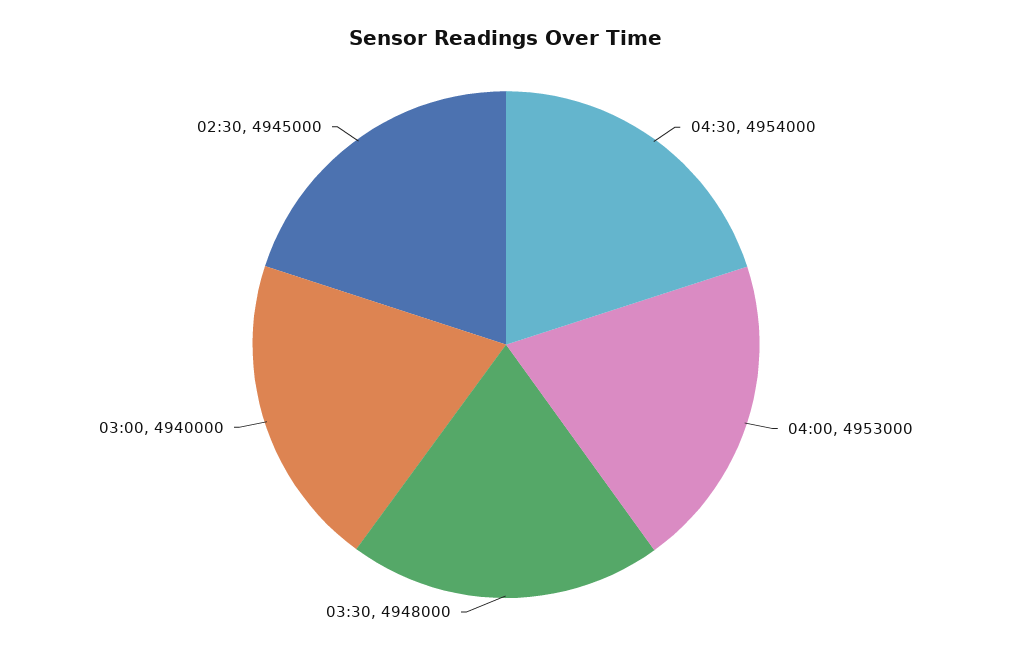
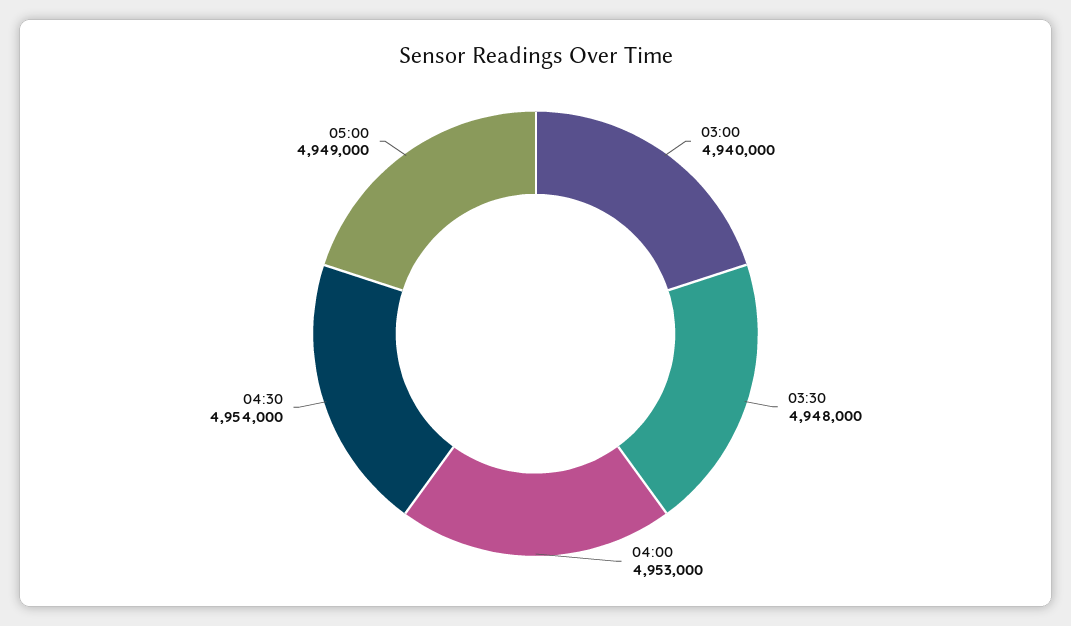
02:30: 4945000 -> none
05:00: none -> 4949000

